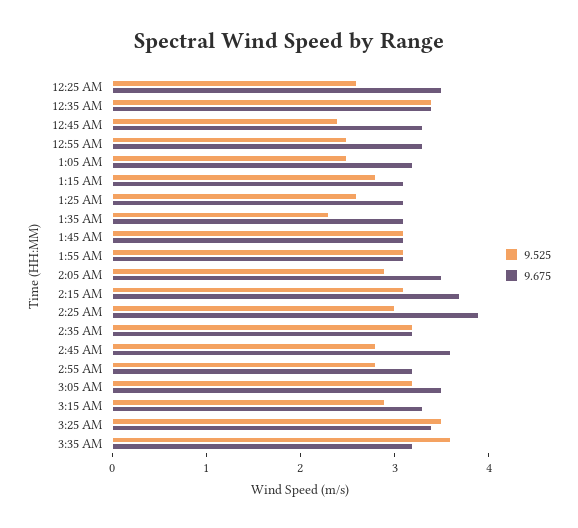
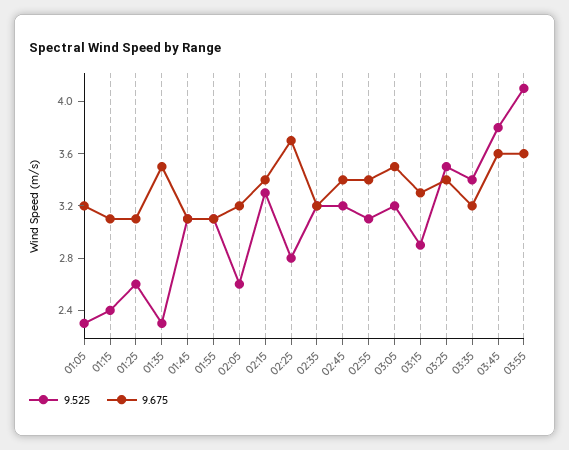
9.525, 12:25 AM: 2.6 -> none
9.675, 12:25 AM: 3.5 -> none
9.525, 12:35 AM: 3.4 -> none
9.675, 12:35 AM: 3.4 -> none
9.525, 12:45 AM: 2.4 -> none
9.675, 12:45 AM: 3.3 -> none
9.525, 12:55 AM: 2.5 -> none
9.675, 12:55 AM: 3.3 -> none
9.525, 1:05 AM: 2.5 -> 2.3
9.525, 1:15 AM: 2.8 -> 2.4
9.675, 1:35 AM: 3.1 -> 3.5
9.525, 2:05 AM: 2.9 -> 2.6
9.675, 2:05 AM: 3.5 -> 3.2
9.525, 2:15 AM: 3.1 -> 3.3
9.675, 2:15 AM: 3.7 -> 3.4
9.525, 2:25 AM: 3 -> 2.8
9.675, 2:25 AM: 3.9 -> 3.7
9.525, 2:45 AM: 2.8 -> 3.2
9.675, 2:45 AM: 3.6 -> 3.4
9.525, 2:55 AM: 2.8 -> 3.1
9.675, 2:55 AM: 3.2 -> 3.4
9.525, 3:35 AM: 3.6 -> 3.4
9.525, 03:45: none -> 3.8
9.675, 03:45: none -> 3.6
9.525, 03:55: none -> 4.1
9.675, 03:55: none -> 3.6

